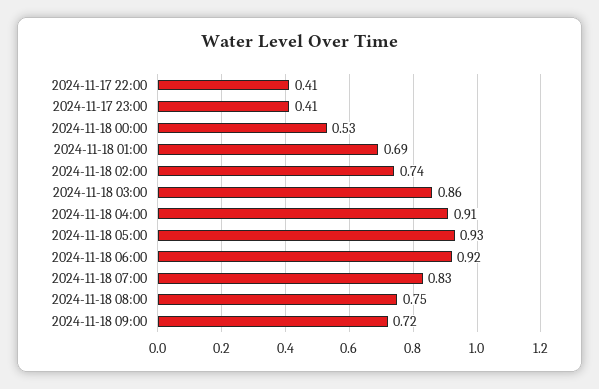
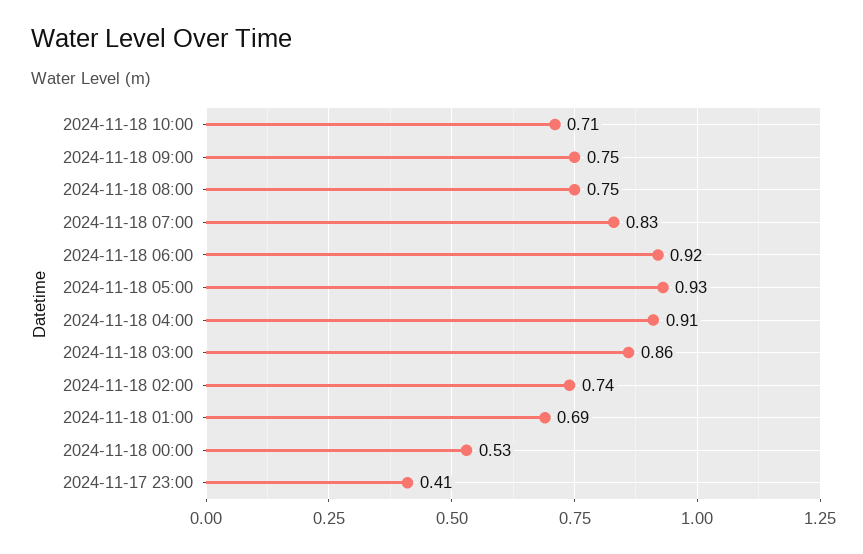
2024-11-17 22:00: 0.41 -> none
2024-11-18 09:00: 0.72 -> 0.75
2024-11-18 10:00: none -> 0.71

